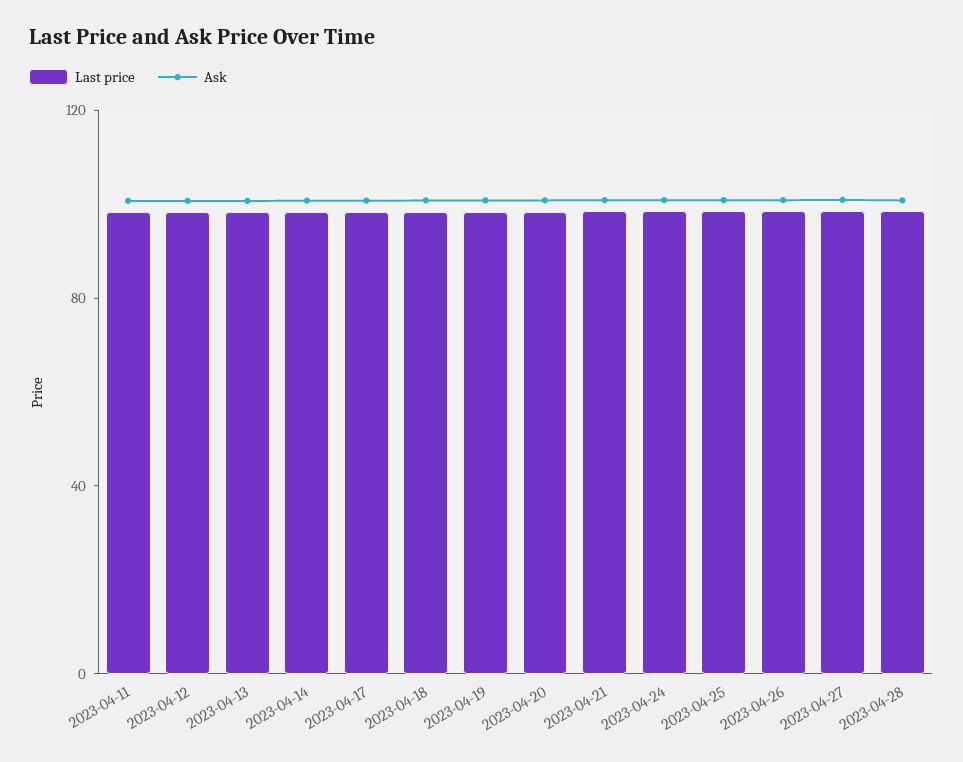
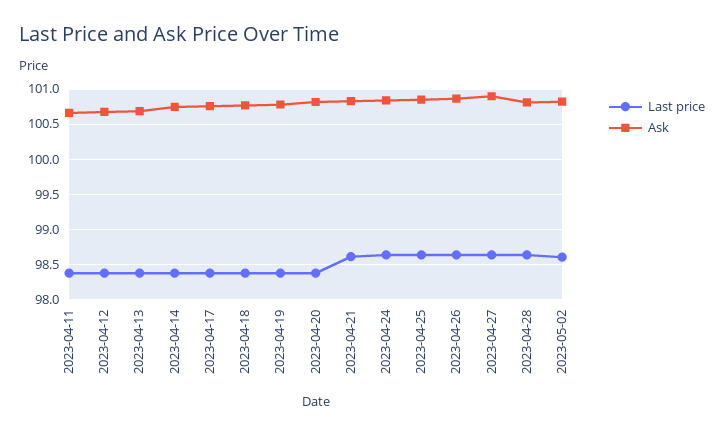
Last price, 2023-05-02: none -> 98.6
Ask, 2023-05-02: none -> 100.8

